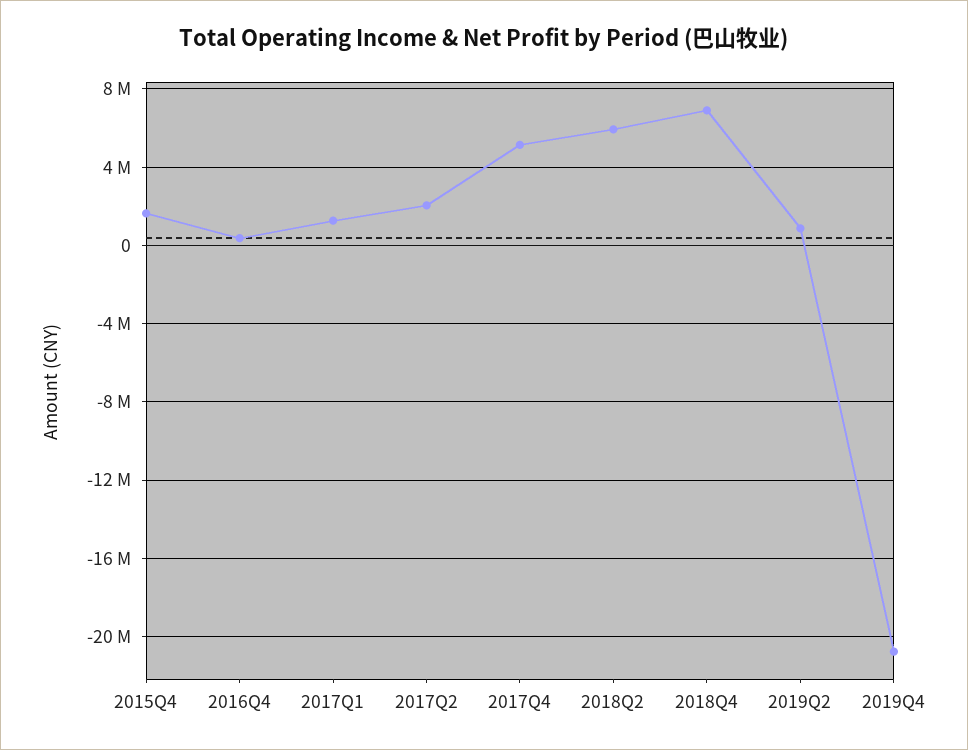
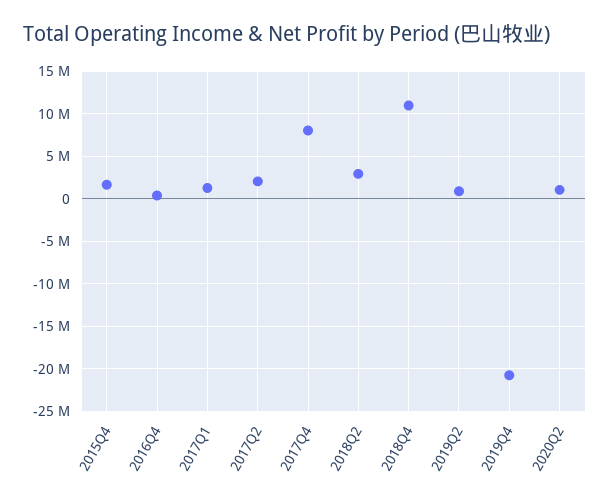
2017Q4: 5000000 -> 8000000
2018Q2: 6000000 -> 3000000
2018Q4: 7000000 -> 11000000
2020Q2: none -> 1000000

